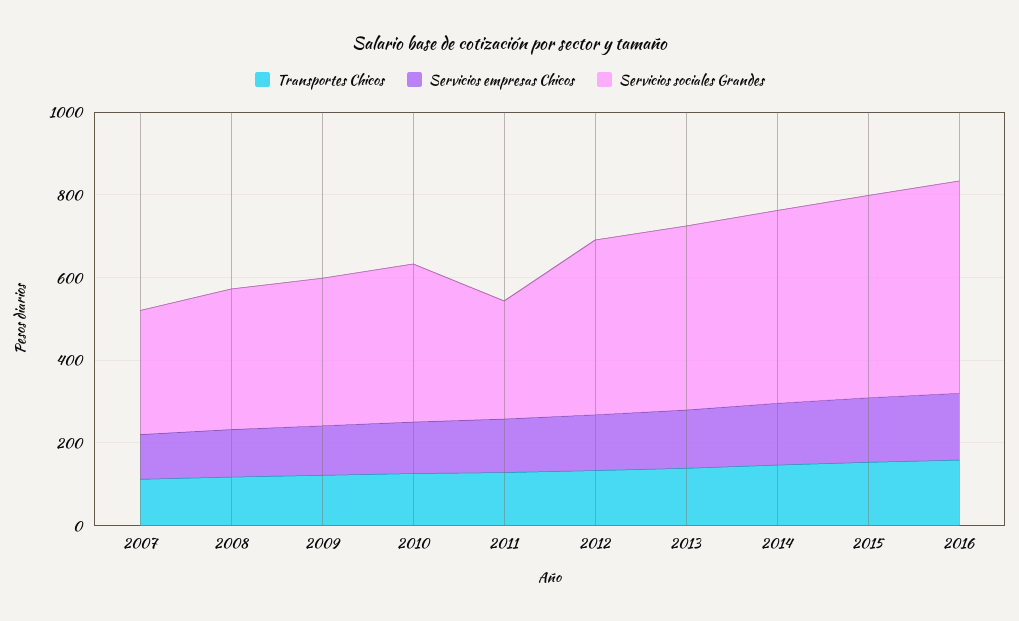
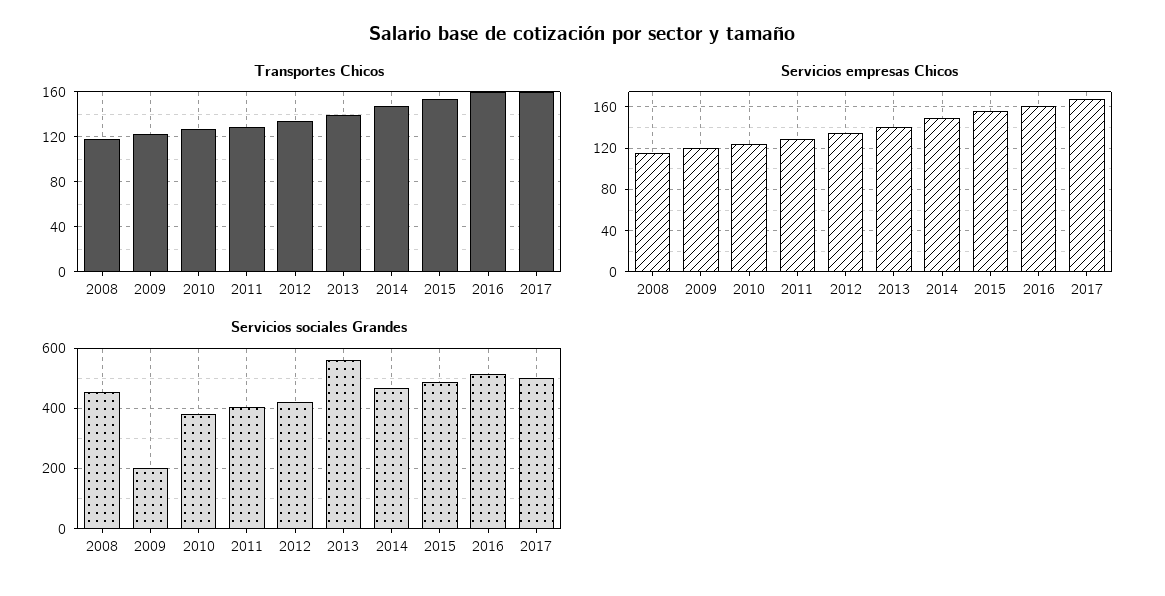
Transportes Chicos, 2007: 100 -> none
Servicios empresas Chicos, 2007: 100 -> none
Servicios sociales Grandes, 2007: 300 -> none
Servicios sociales Grandes, 2008: 350 -> 460
Servicios sociales Grandes, 2009: 350 -> 200
Servicios sociales Grandes, 2011: 300 -> 400
Servicios sociales Grandes, 2013: 450 -> 560
Transportes Chicos, 2017: none -> 160
Servicios empresas Chicos, 2017: none -> 170
Servicios sociales Grandes, 2017: none -> 500

